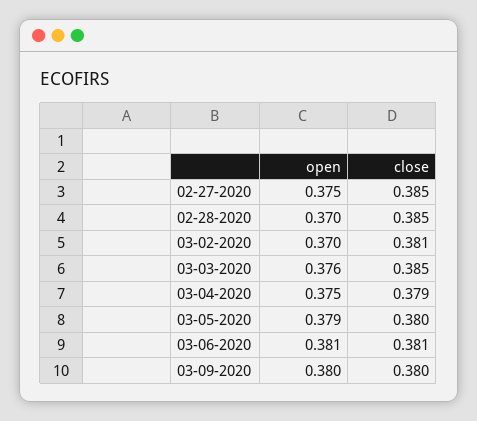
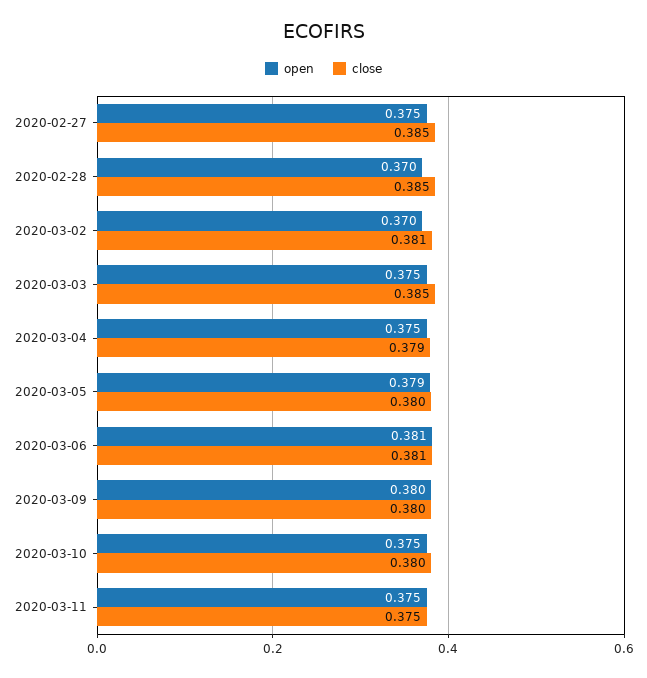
open, 03-03-2020: 0.376 -> 0.375
open, 2020-03-10: none -> 0.375
close, 2020-03-10: none -> 0.38
open, 2020-03-11: none -> 0.375
close, 2020-03-11: none -> 0.375

